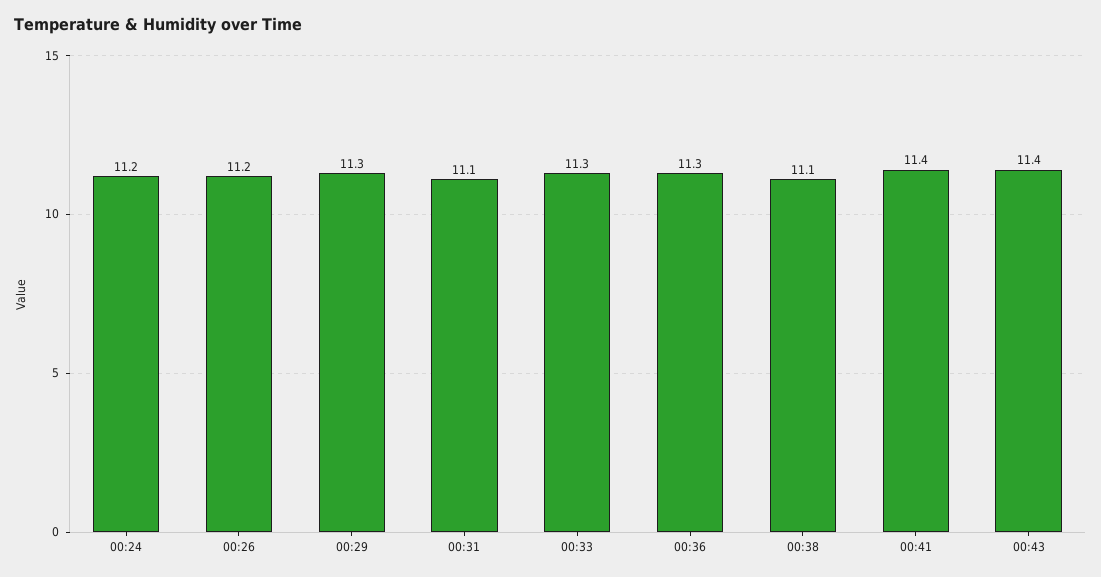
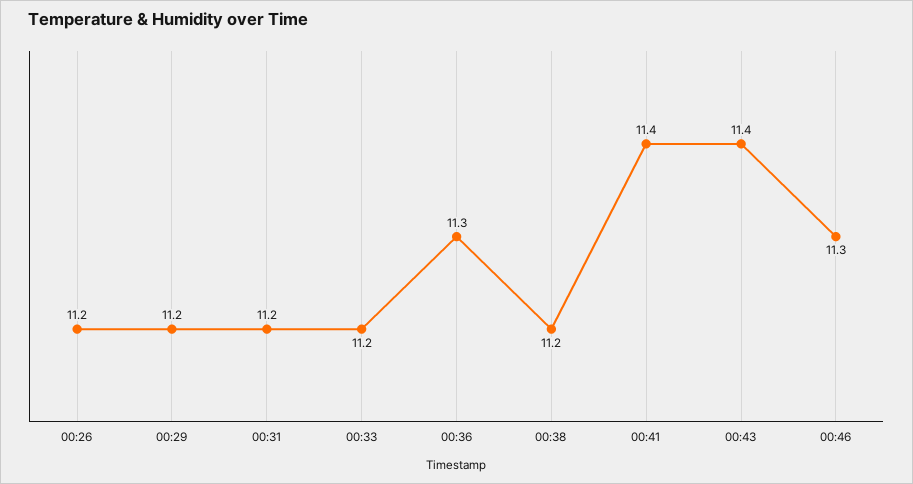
00:24: 11.2 -> none
00:29: 11.3 -> 11.2
00:31: 11.1 -> 11.2
00:33: 11.3 -> 11.2
00:38: 11.1 -> 11.2
00:46: none -> 11.3

